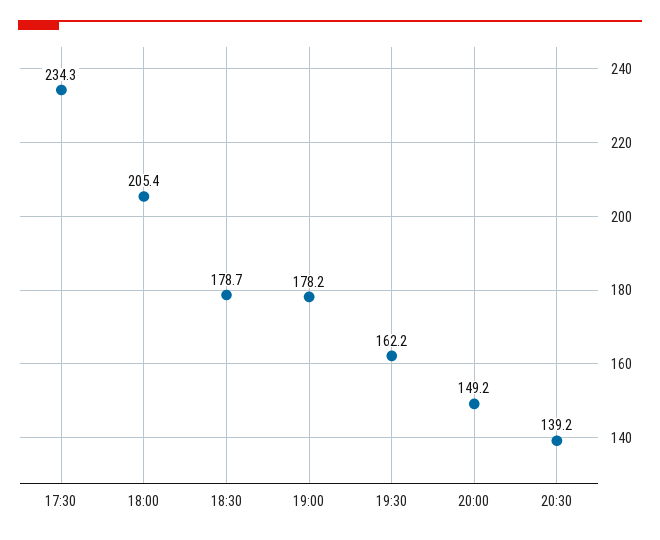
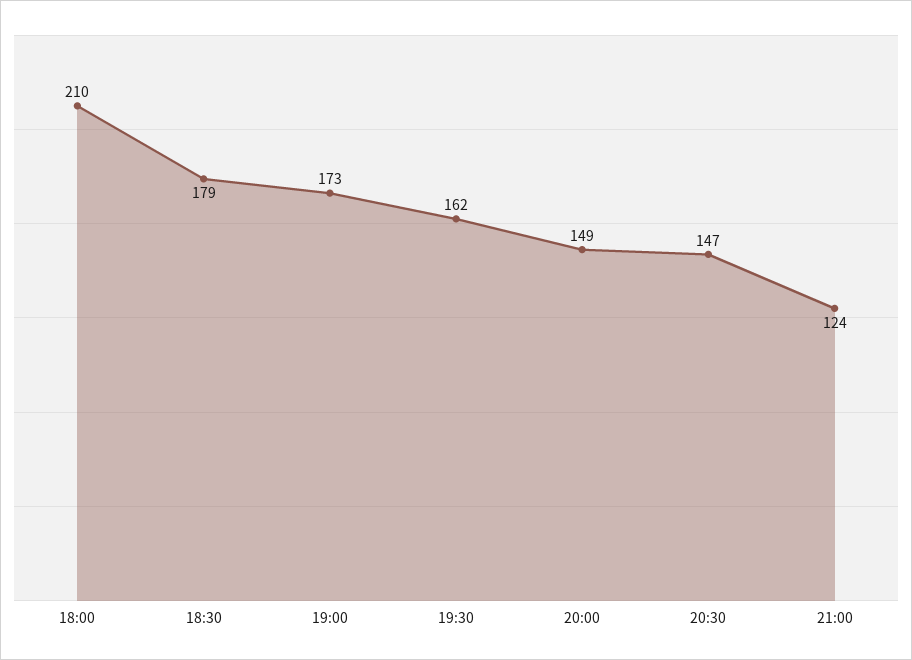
17:30: 234.3 -> none
18:00: 205.4 -> 210
19:00: 178.2 -> 173
20:30: 139.2 -> 147
21:00: none -> 124

